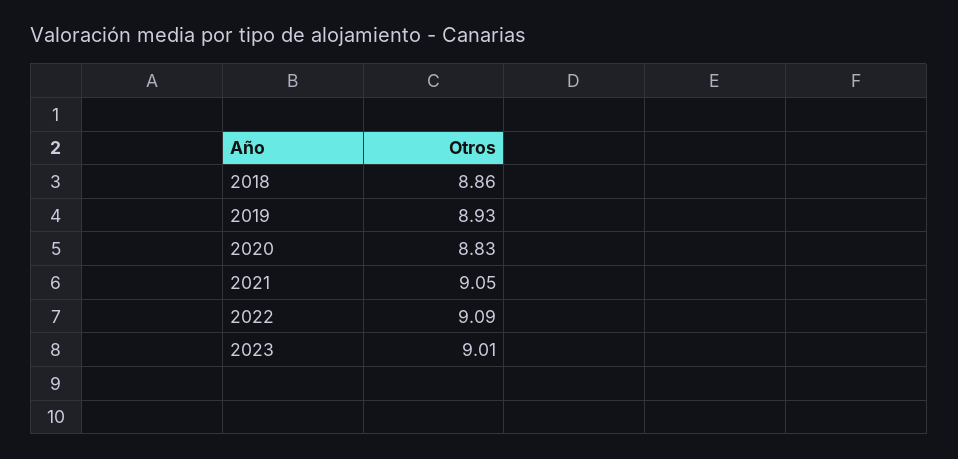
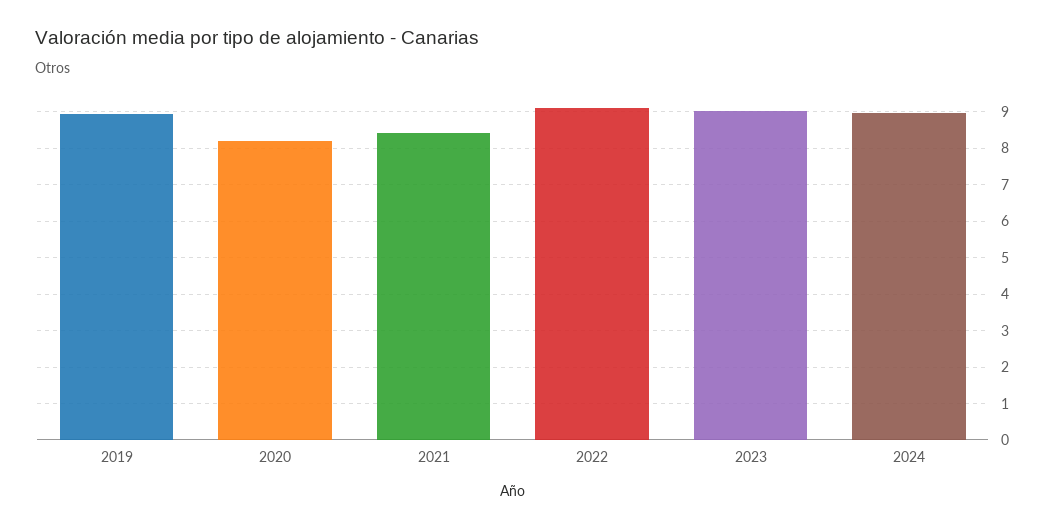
2018: 8.86 -> none
2020: 8.83 -> 8.2
2021: 9.05 -> 8.4
2024: none -> 9

